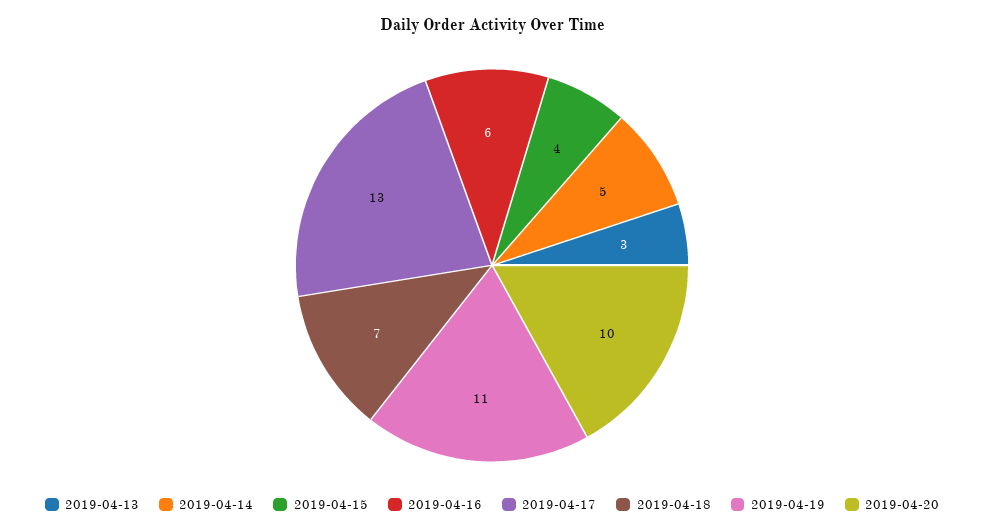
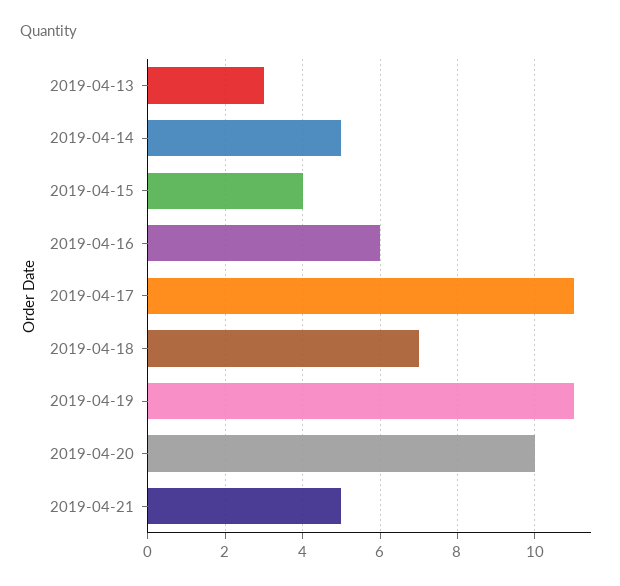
2019-04-17: 13 -> 11
2019-04-21: none -> 5

